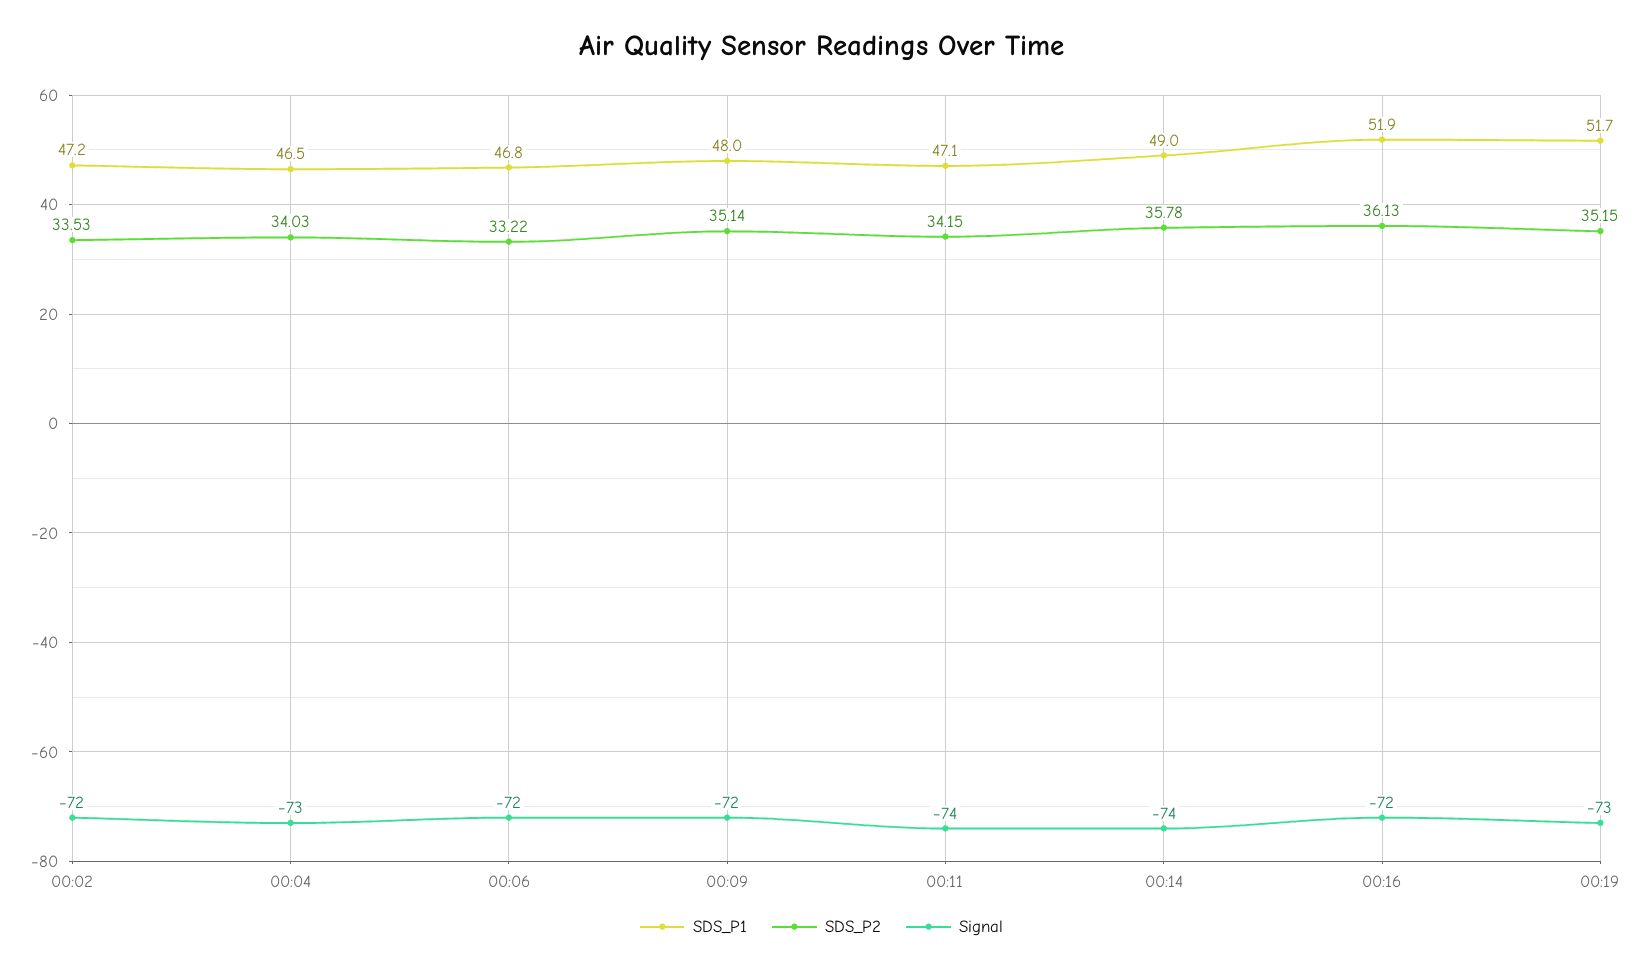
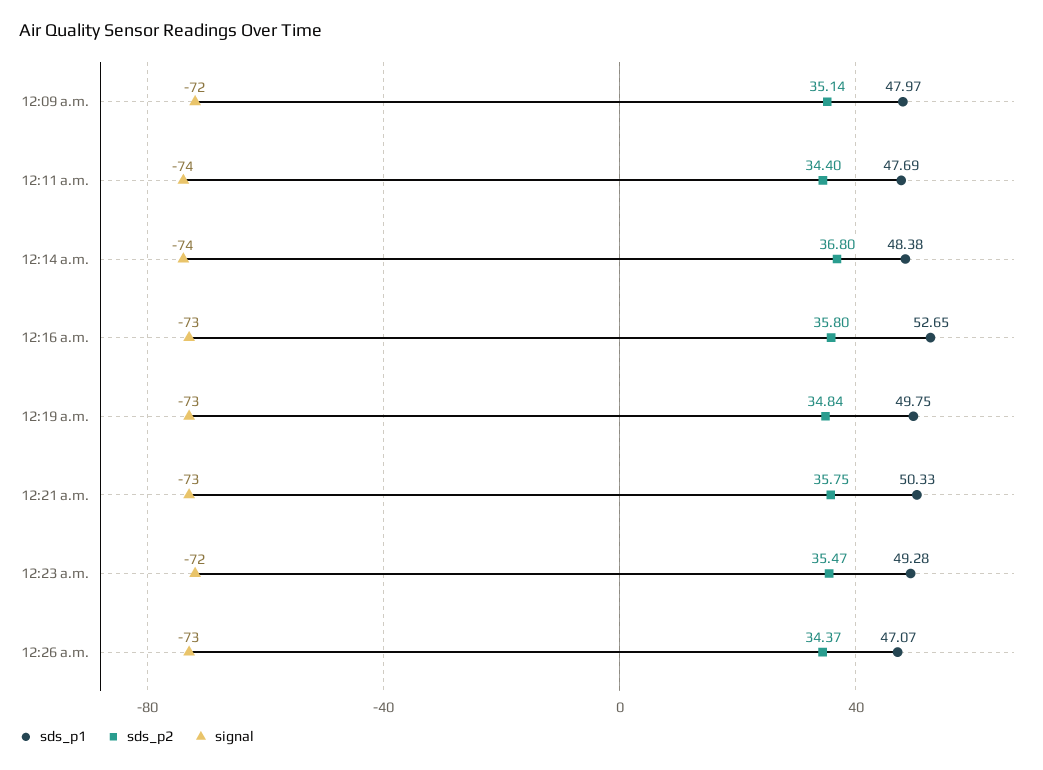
SDS_P1, 00:02: 47.2 -> none
SDS_P2, 00:02: 33.53 -> none
Signal, 00:02: -72 -> none
SDS_P1, 00:04: 46.5 -> none
SDS_P2, 00:04: 34.03 -> none
Signal, 00:04: -73 -> none
SDS_P1, 00:06: 46.8 -> none
SDS_P2, 00:06: 33.22 -> none
Signal, 00:06: -72 -> none
SDS_P1, 00:11: 47.1 -> 47.69
SDS_P2, 00:11: 34.15 -> 34.4
SDS_P1, 00:14: 49 -> 48.38
SDS_P2, 00:14: 35.78 -> 36.8
SDS_P1, 00:16: 51.9 -> 52.65
SDS_P2, 00:16: 36.13 -> 35.8
Signal, 00:16: -72 -> -73
SDS_P1, 00:19: 51.7 -> 49.75
SDS_P2, 00:19: 35.15 -> 34.84
SDS_P1, 12:21 a.m.: none -> 50.33
SDS_P2, 12:21 a.m.: none -> 35.75
Signal, 12:21 a.m.: none -> -73
SDS_P1, 12:23 a.m.: none -> 49.28
SDS_P2, 12:23 a.m.: none -> 35.47
Signal, 12:23 a.m.: none -> -72
SDS_P1, 12:26 a.m.: none -> 47.07
SDS_P2, 12:26 a.m.: none -> 34.37
Signal, 12:26 a.m.: none -> -73

